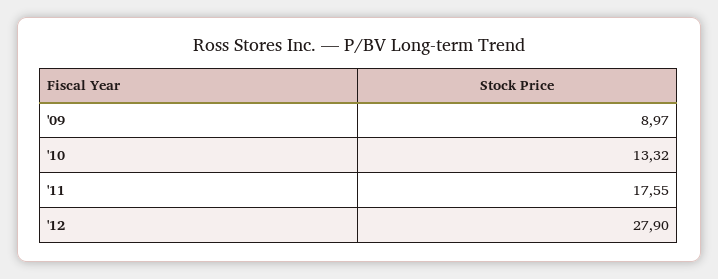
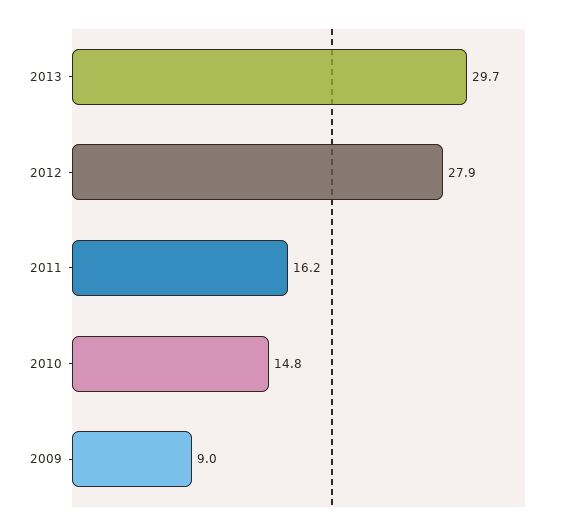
'10: 13.32 -> 14.8
'11: 17.55 -> 16.2
2013: none -> 29.7

